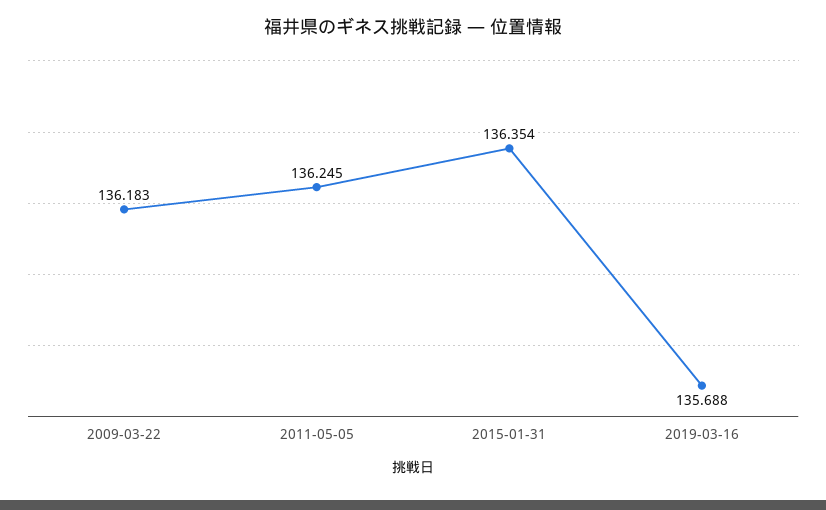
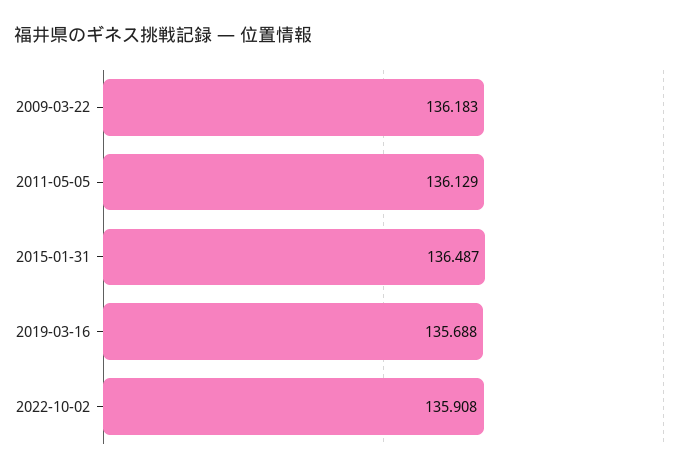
2011-05-05: 136.245 -> 136.129
2015-01-31: 136.354 -> 136.487
2022-10-02: none -> 135.908

